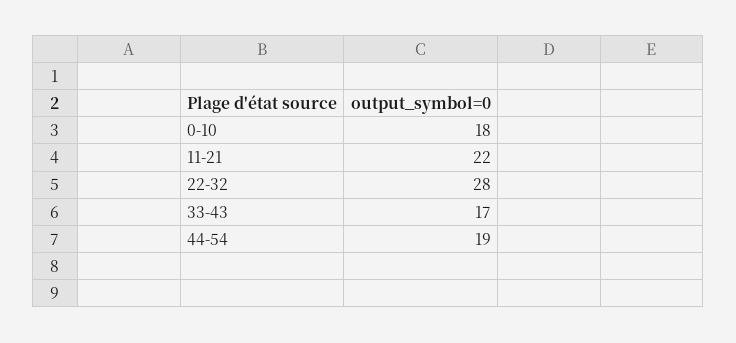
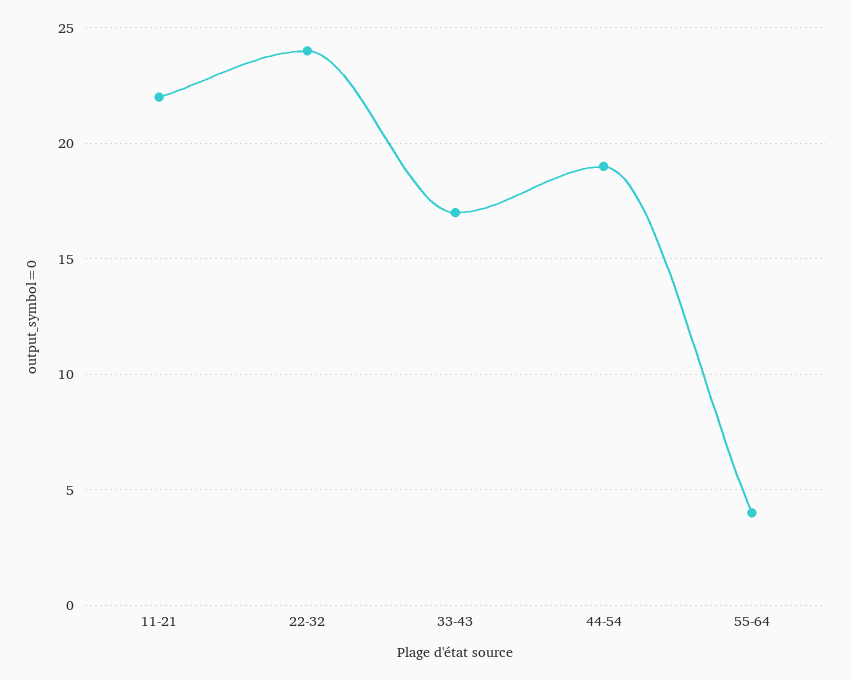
0-10: 18 -> none
22-32: 28 -> 24
55-64: none -> 4

